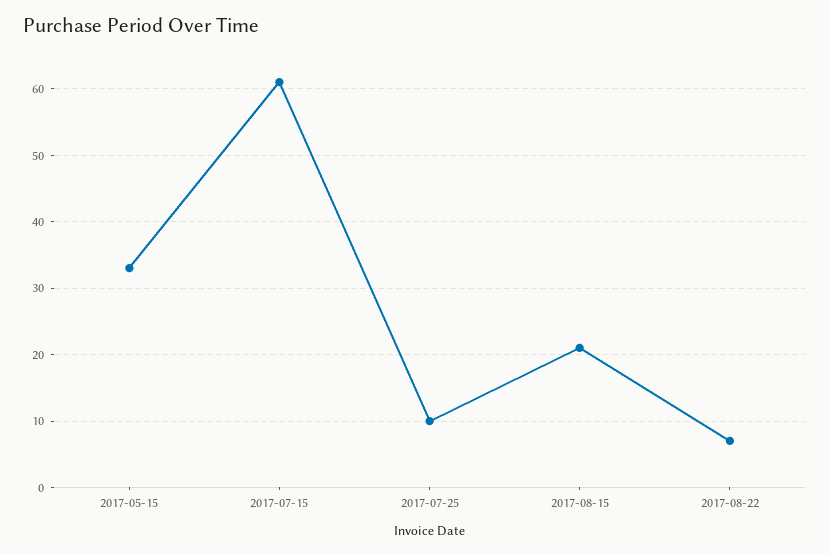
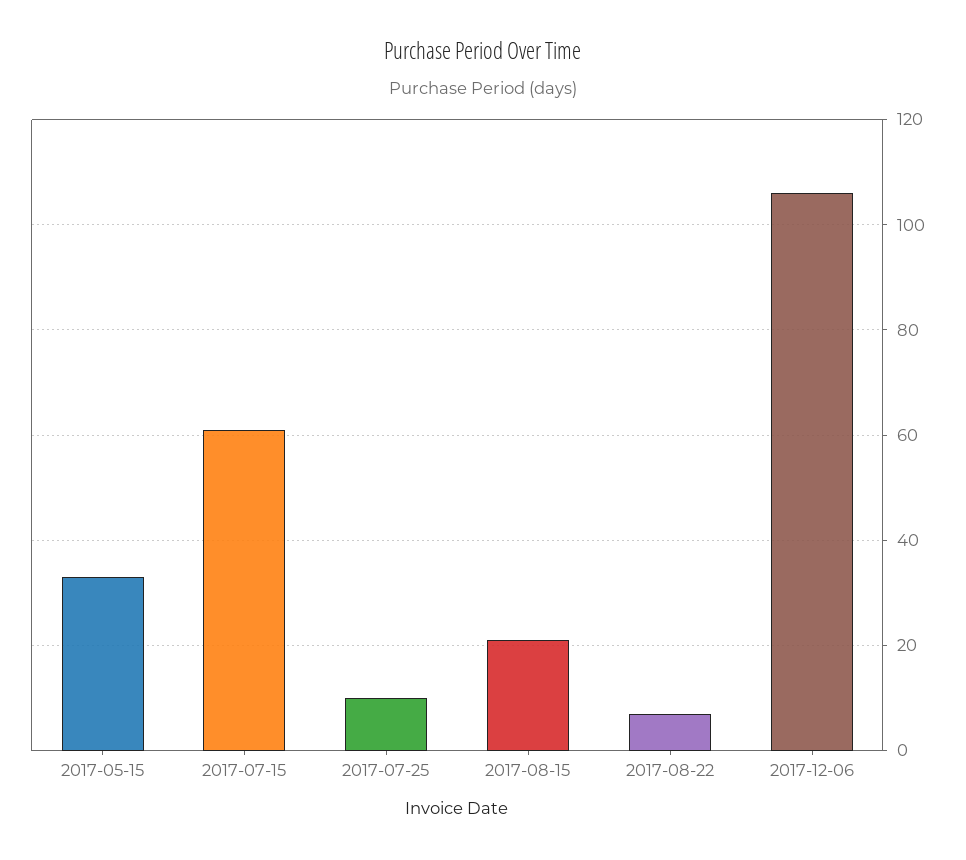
2017-12-06: none -> 105

